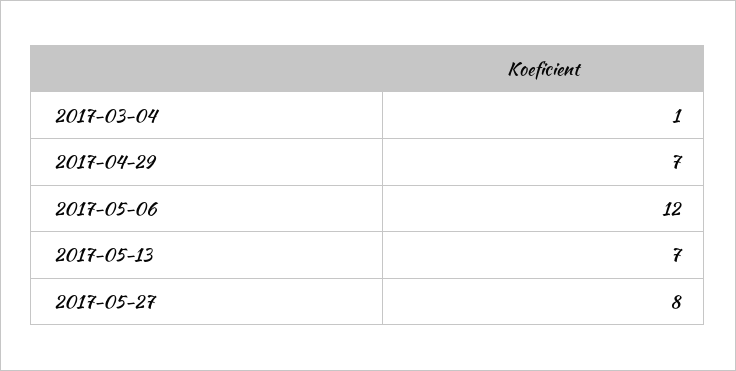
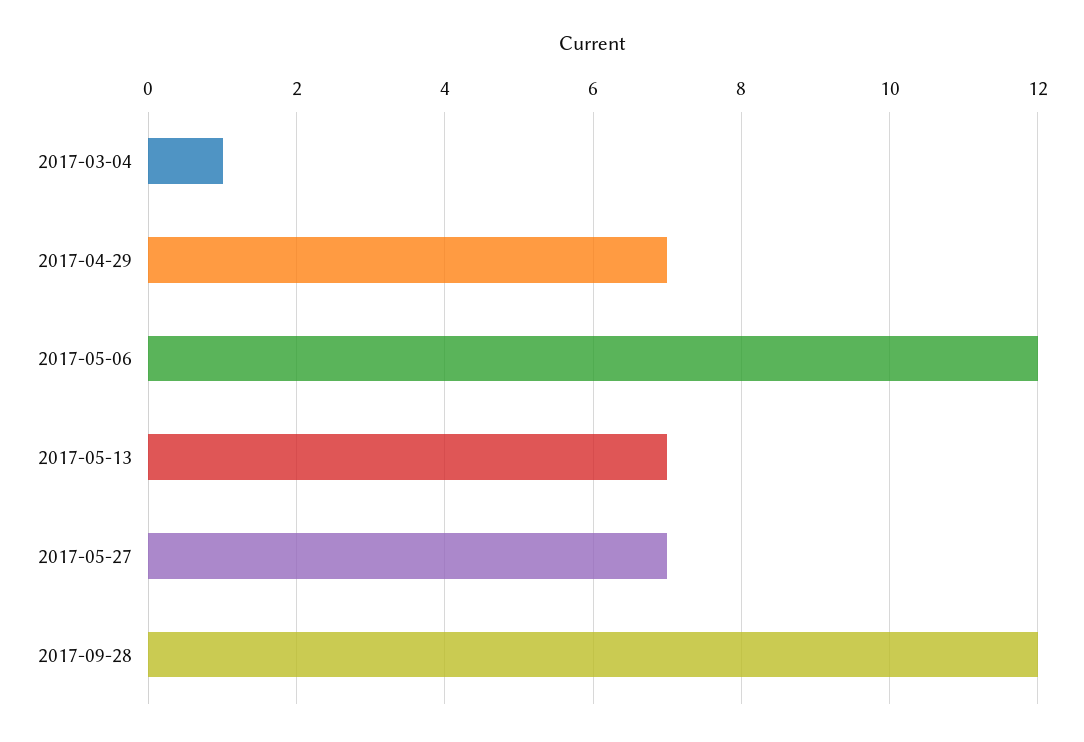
2017-05-27: 8 -> 7
2017-09-28: none -> 12

